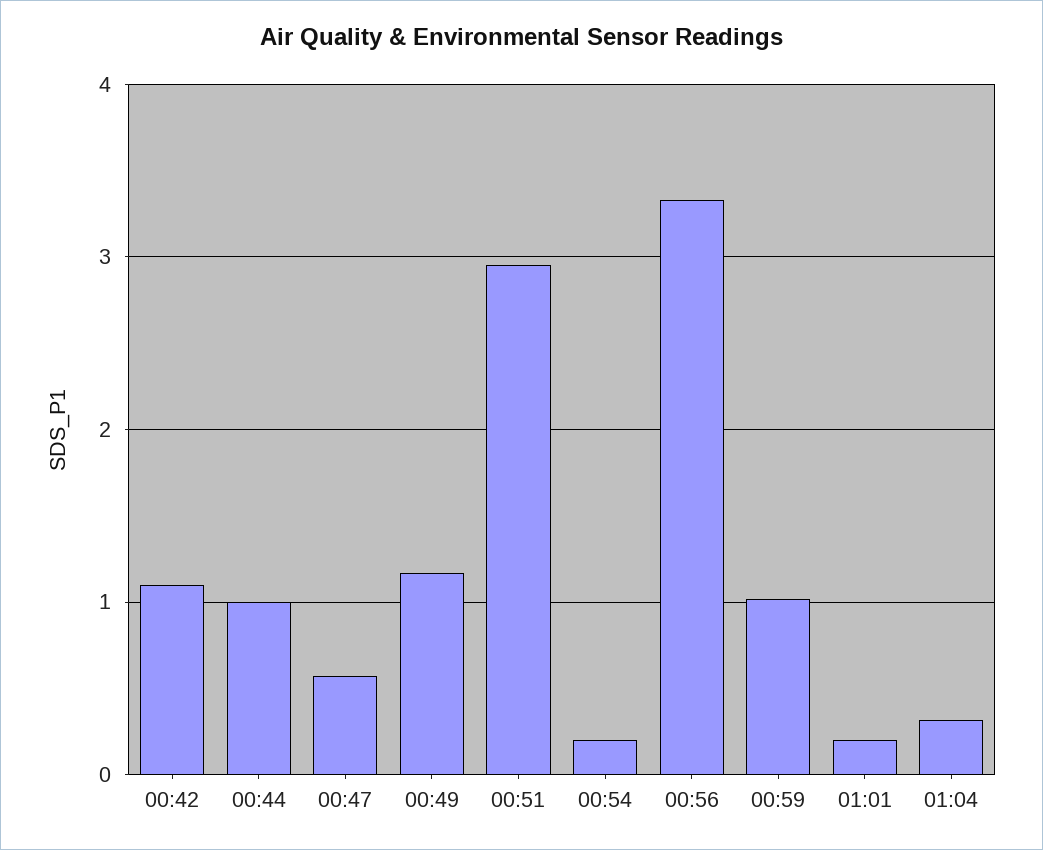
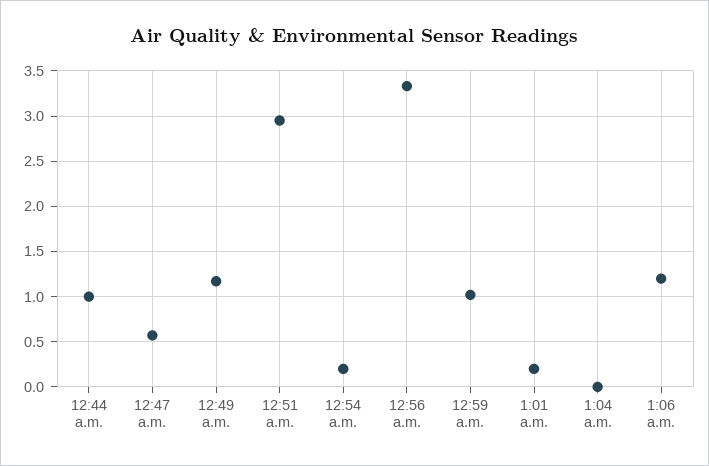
00:42: 1.1 -> none
01:04: 0.3 -> 0
1:06 a.m.: none -> 1.2

